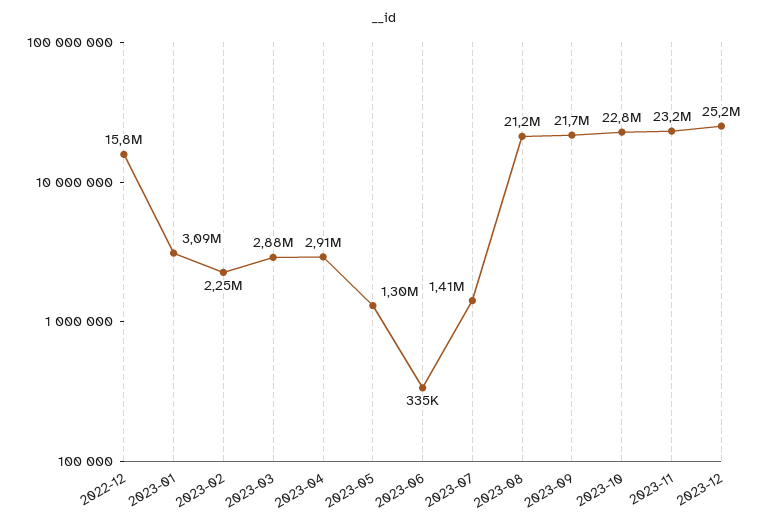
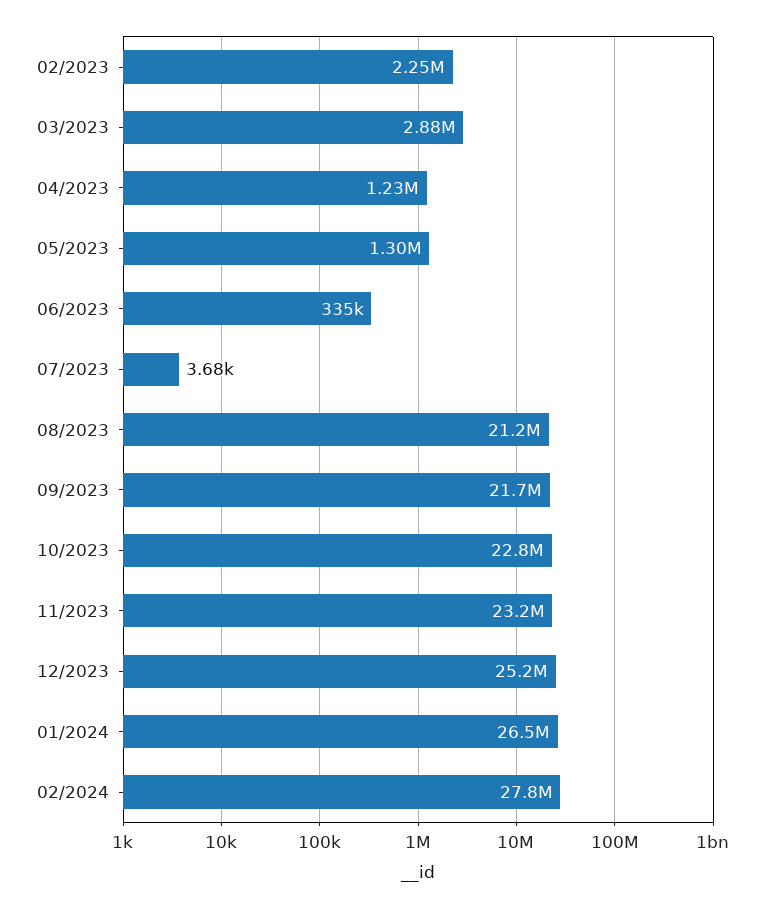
2022-12: 15800000 -> none
2023-01: 3090000 -> none
2023-04: 2910000 -> 1230000
2023-07: 1410000 -> 3680
01/2024: none -> 26500000
02/2024: none -> 27800000

